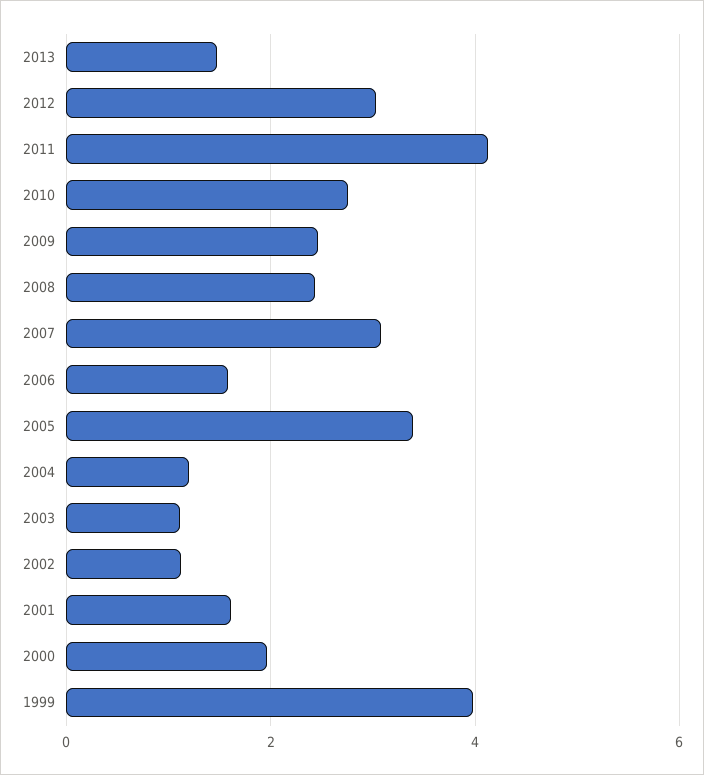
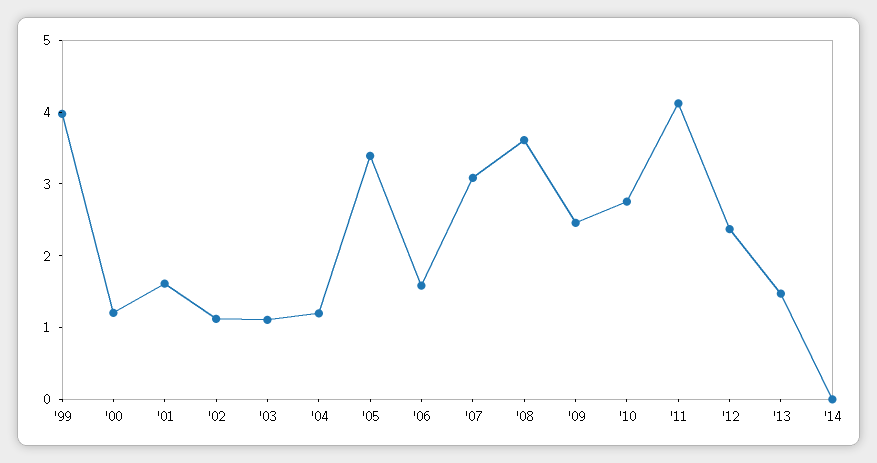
2012: 3 -> 2.4
2008: 2.4 -> 3.6
2000: 2 -> 1.2
'14: none -> 0

